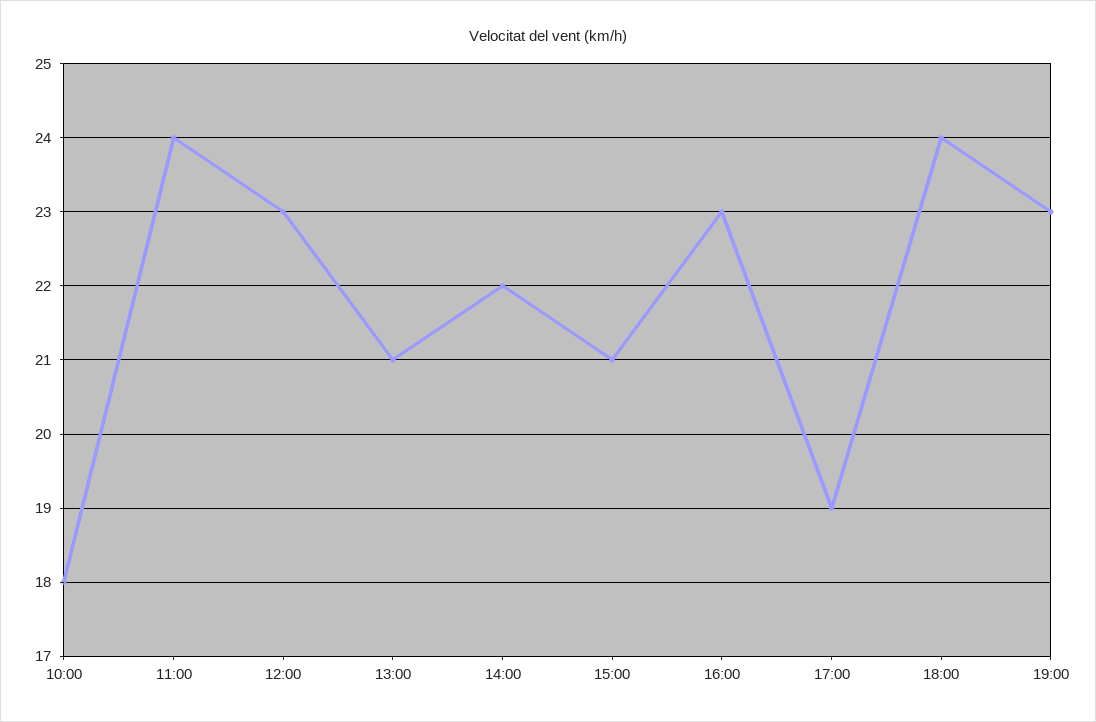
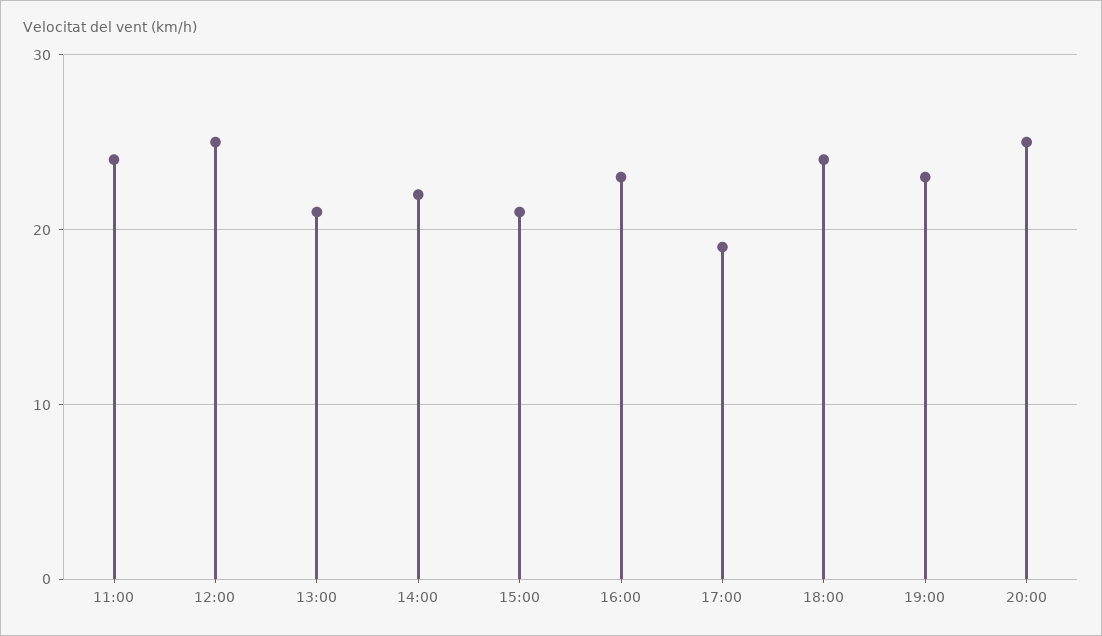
10:00: 18 -> none
12:00: 23 -> 25
20:00: none -> 25

